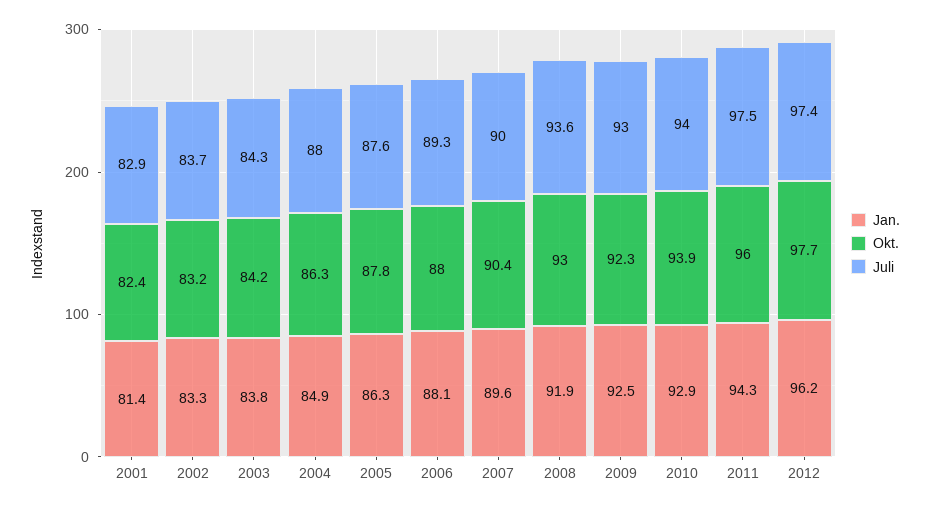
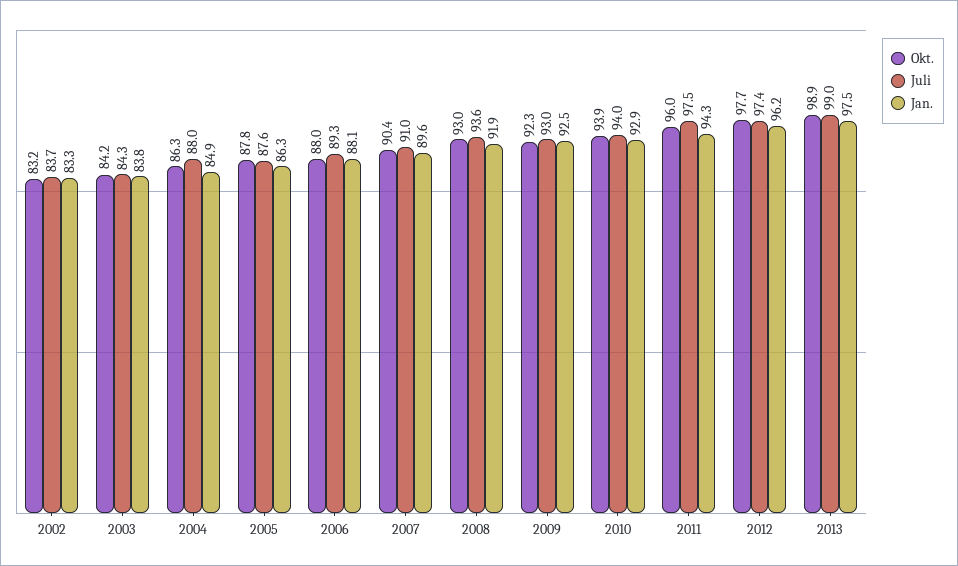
Jan., 2001: 81.4 -> none
Okt., 2001: 82.4 -> none
Juli, 2001: 82.9 -> none
Juli, 2007: 90 -> 91
Okt., 2013: none -> 98.9
Juli, 2013: none -> 99
Jan., 2013: none -> 97.5

